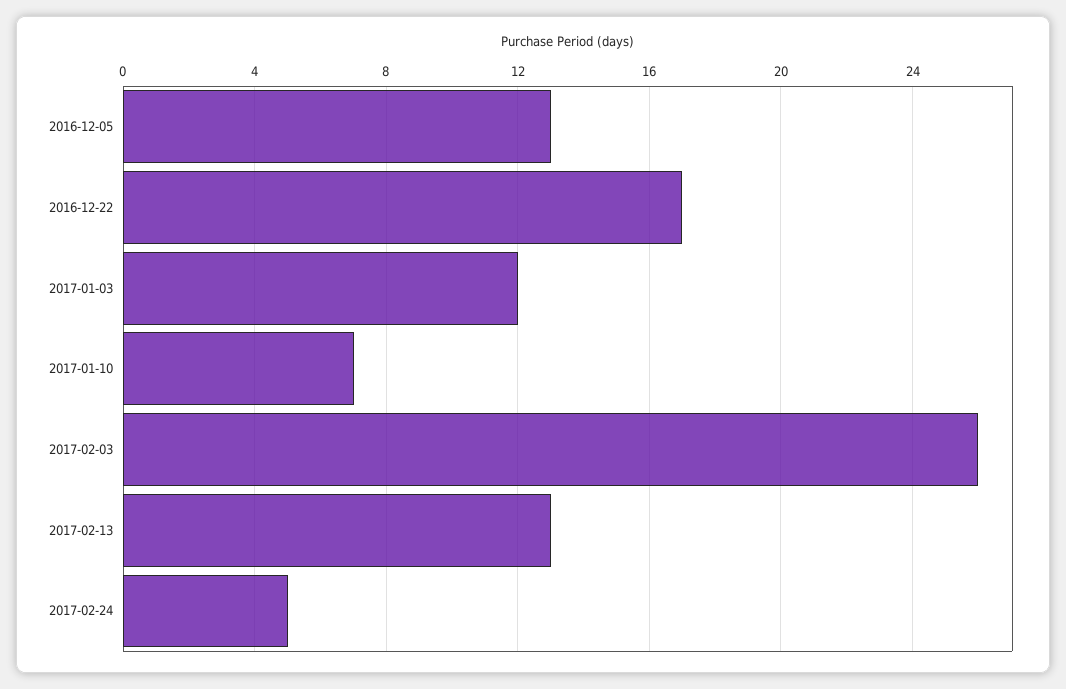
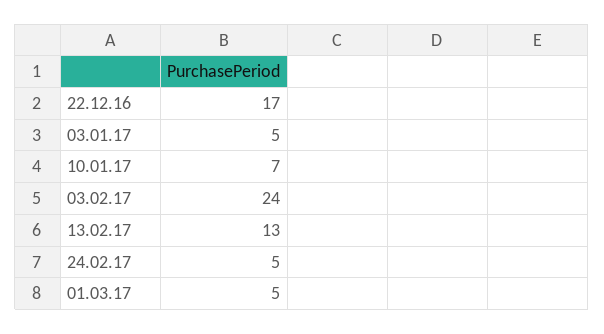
2016-12-05: 13 -> none
2017-01-03: 12 -> 5
2017-02-03: 26 -> 24
01.03.17: none -> 5

